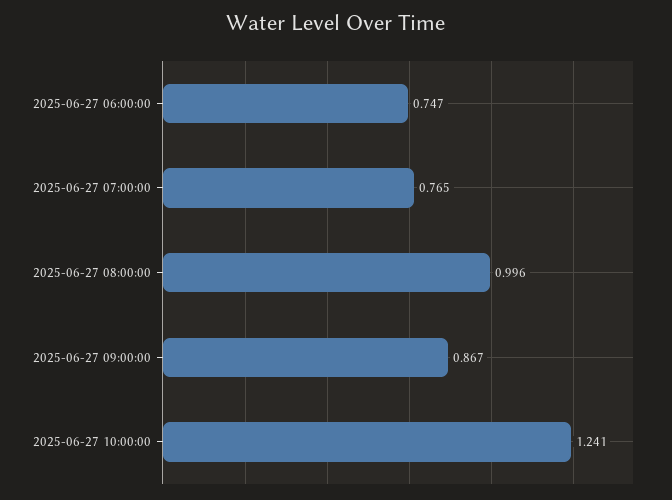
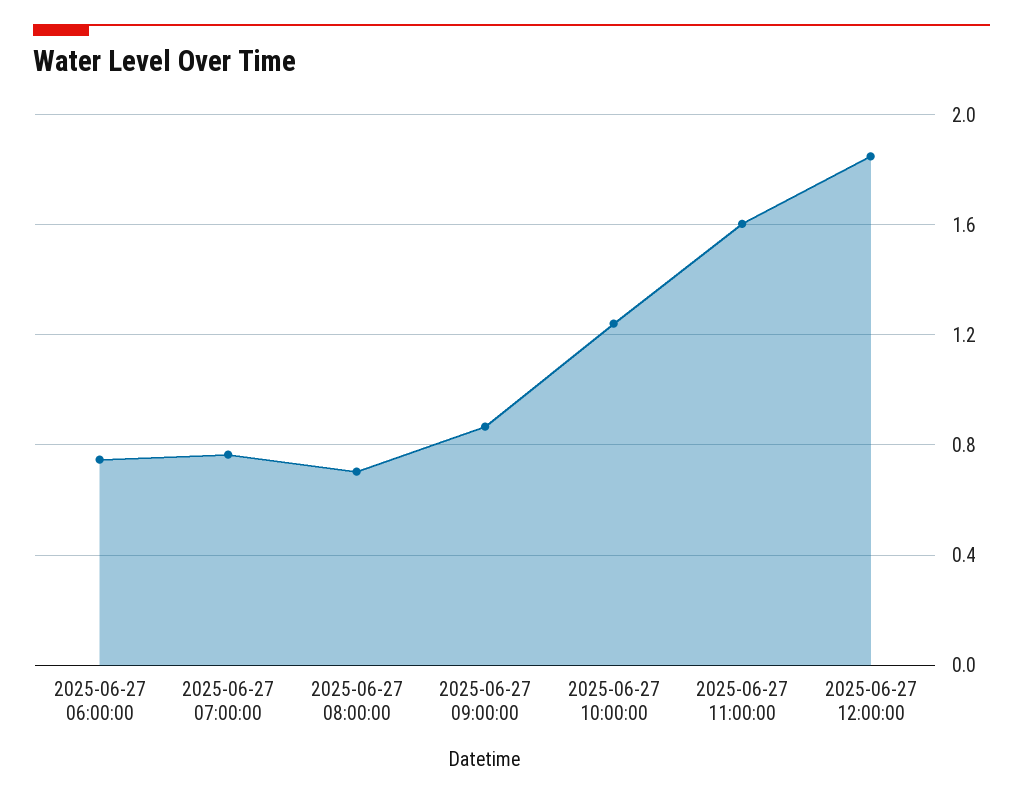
2025-06-27 08:00:00: 0.996 -> 0.7
2025-06-27 11:00:00: none -> 1.6
2025-06-27 12:00:00: none -> 1.85

